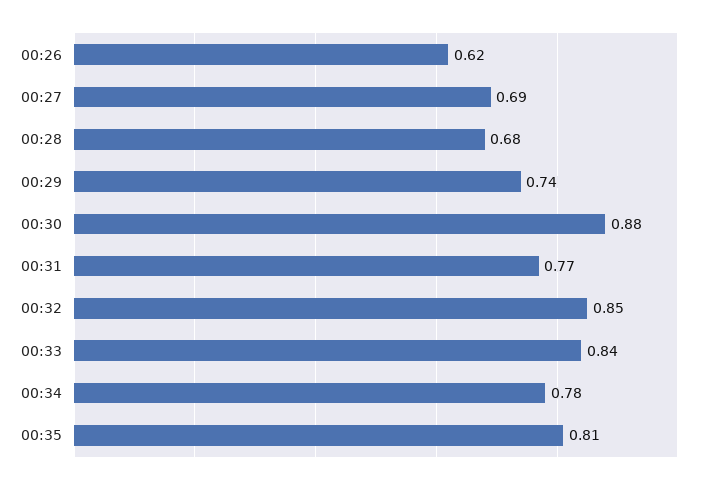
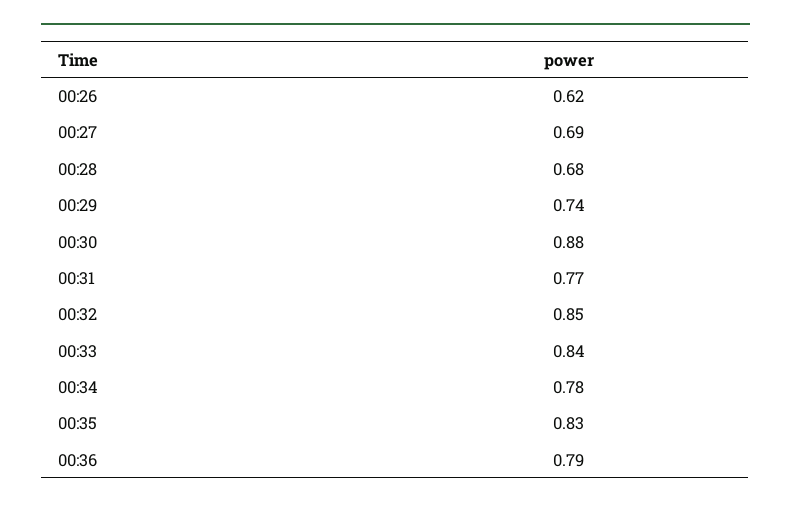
00:35: 0.81 -> 0.83
00:36: none -> 0.79

